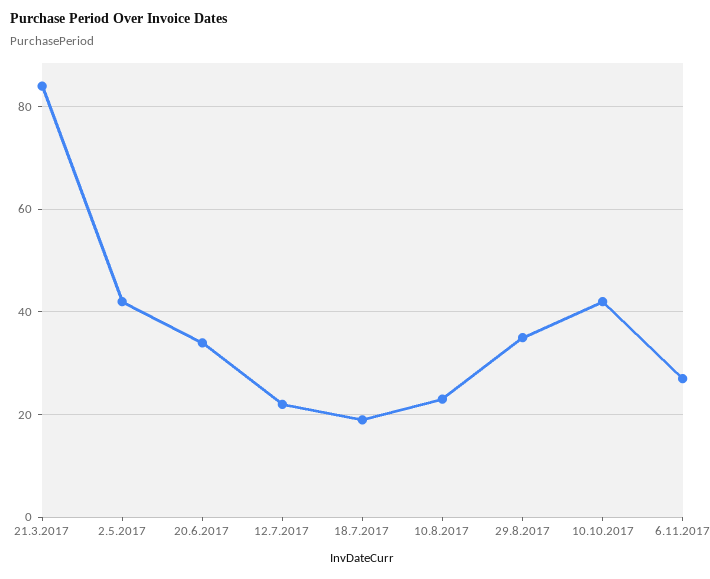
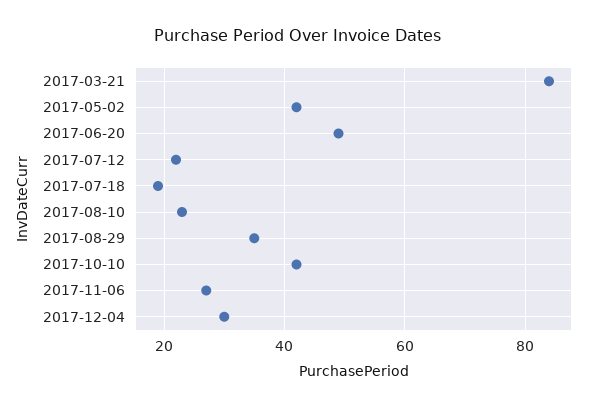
20.6.2017: 35 -> 50
2017-12-04: none -> 30

